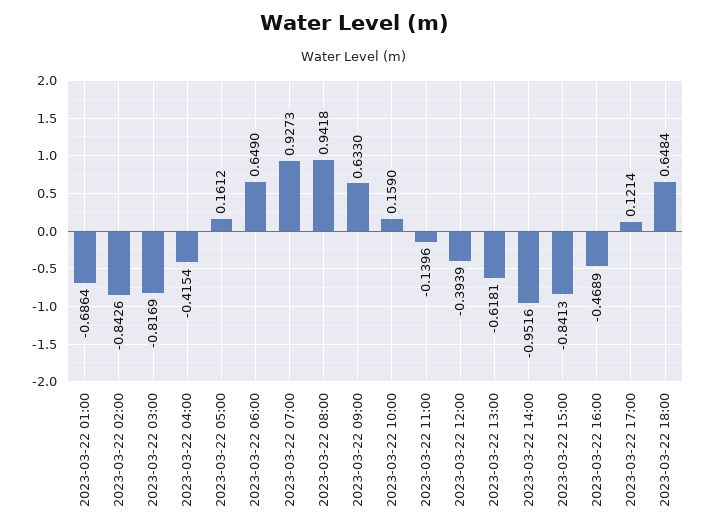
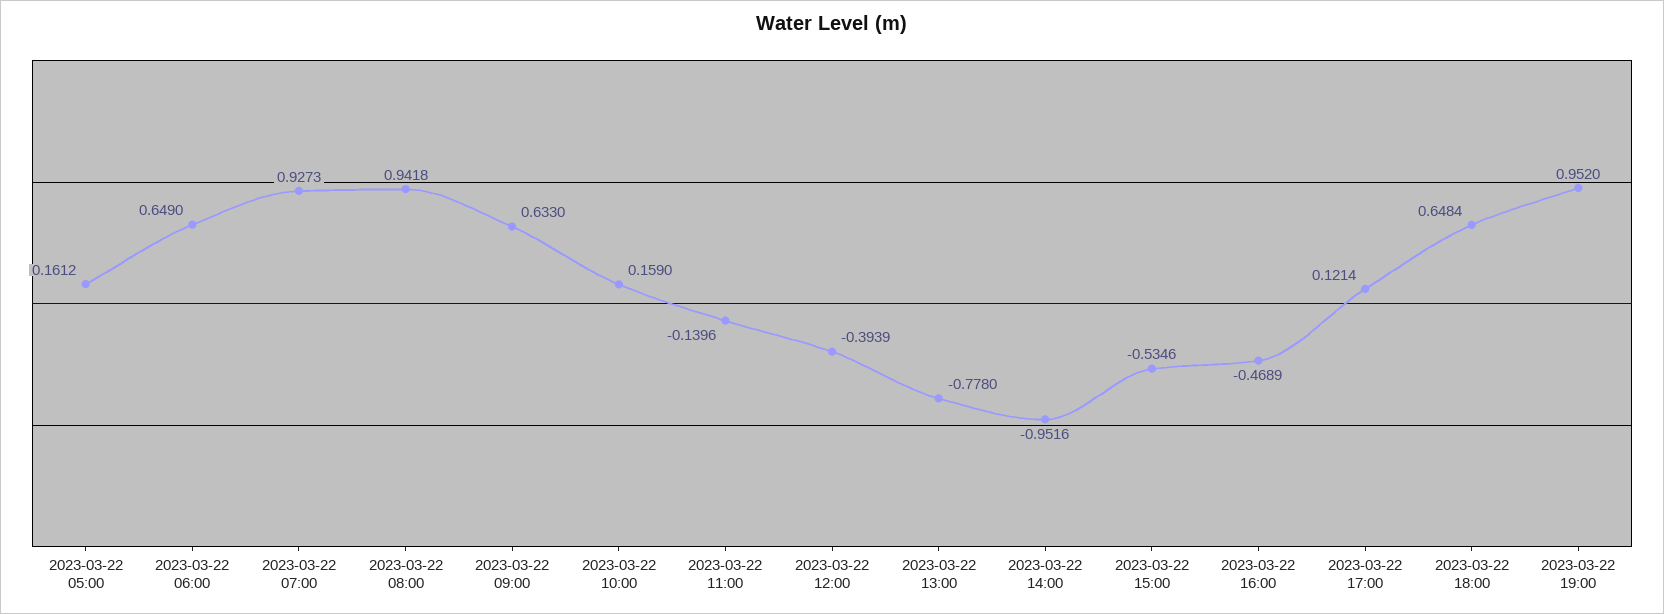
2023-03-22 01:00: -0.6864 -> none
2023-03-22 02:00: -0.8426 -> none
2023-03-22 03:00: -0.8169 -> none
2023-03-22 04:00: -0.4154 -> none
2023-03-22 13:00: -0.6181 -> -0.778
2023-03-22 15:00: -0.8413 -> -0.5346
2023-03-22 19:00: none -> 0.952

